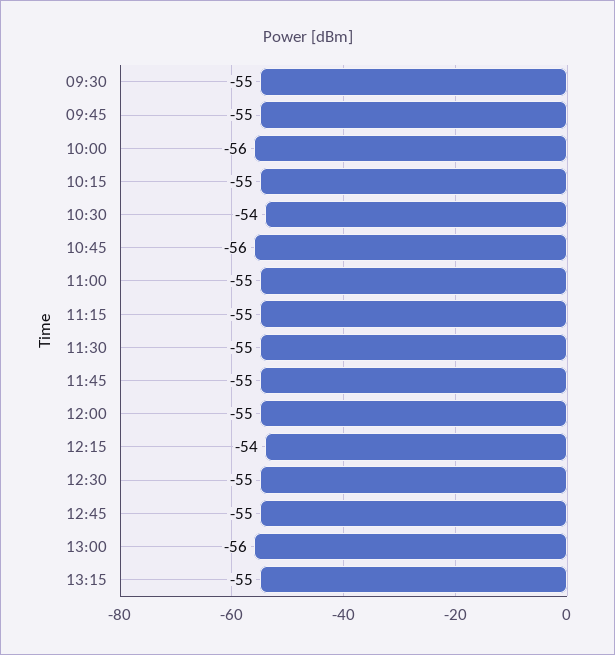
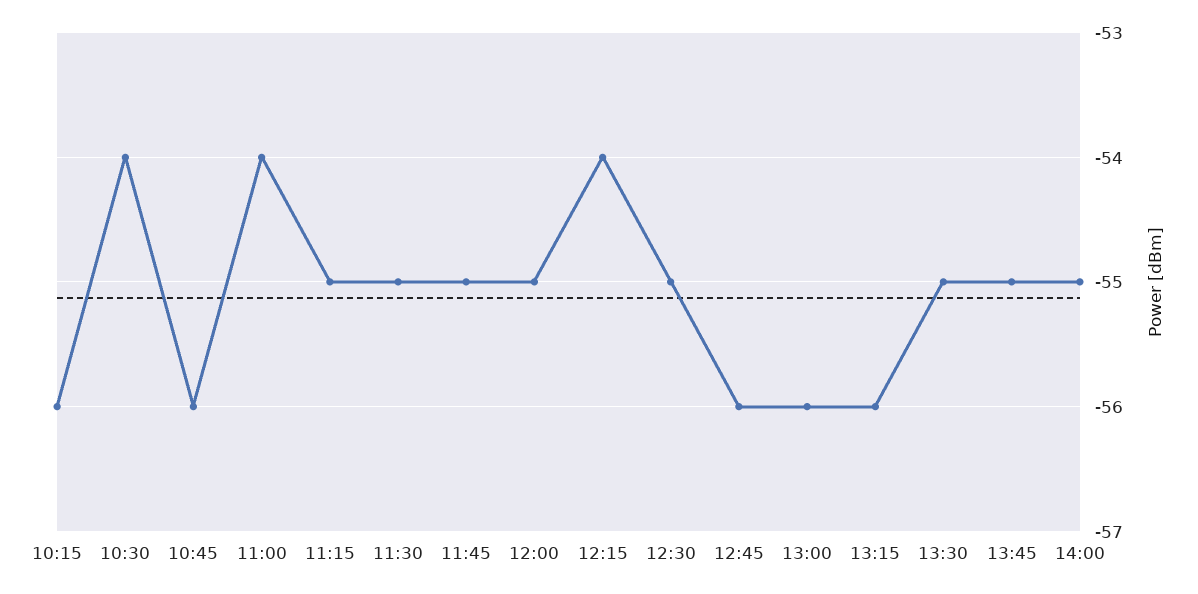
09:30: -55 -> none
09:45: -55 -> none
10:00: -56 -> none
10:15: -55 -> -56
11:00: -55 -> -54
12:45: -55 -> -56
13:15: -55 -> -56
13:30: none -> -55
13:45: none -> -55
14:00: none -> -55

